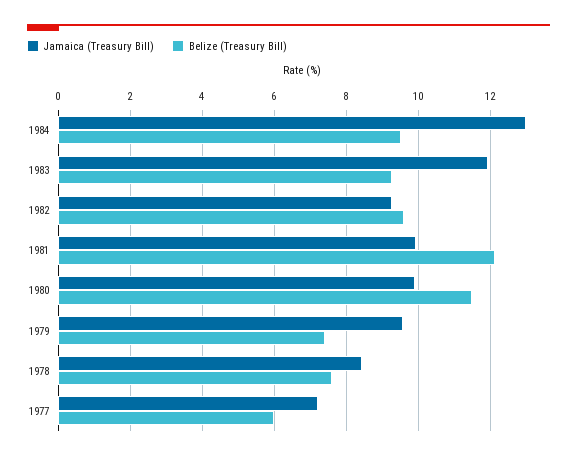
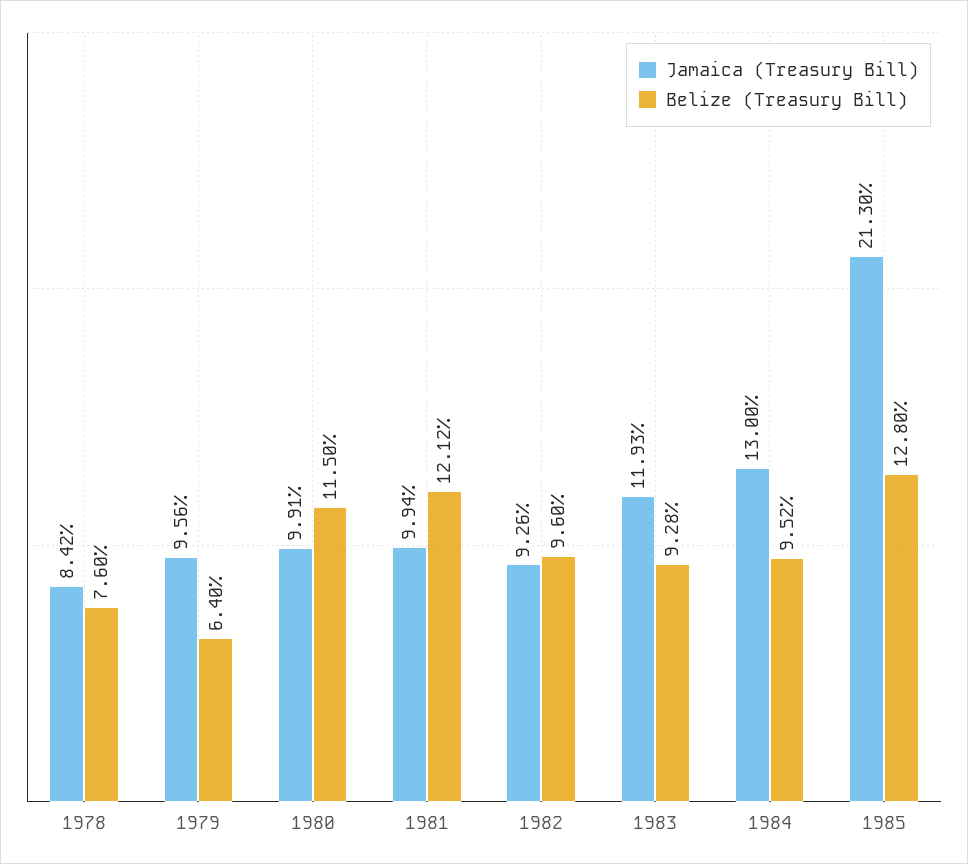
Belize (Treasury Bill), 1979: 7.4 -> 6.4
Jamaica (Treasury Bill), 1977: 7.2 -> none
Belize (Treasury Bill), 1977: 6 -> none
Jamaica (Treasury Bill), 1985: none -> 21.3
Belize (Treasury Bill), 1985: none -> 12.8

